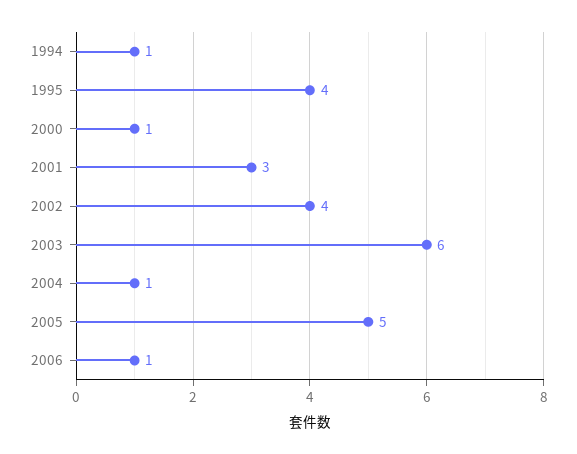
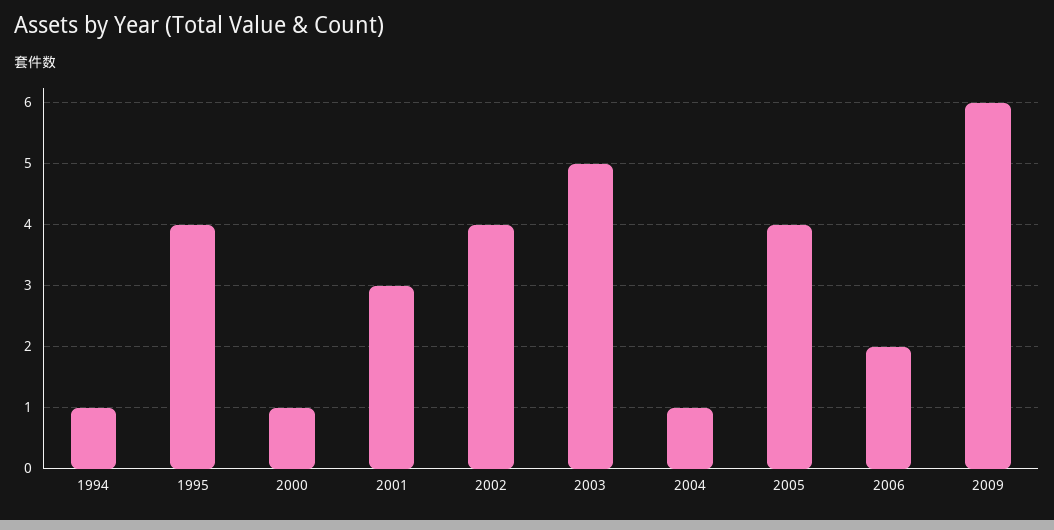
2003: 6 -> 5
2005: 5 -> 4
2006: 1 -> 2
2009: none -> 6

